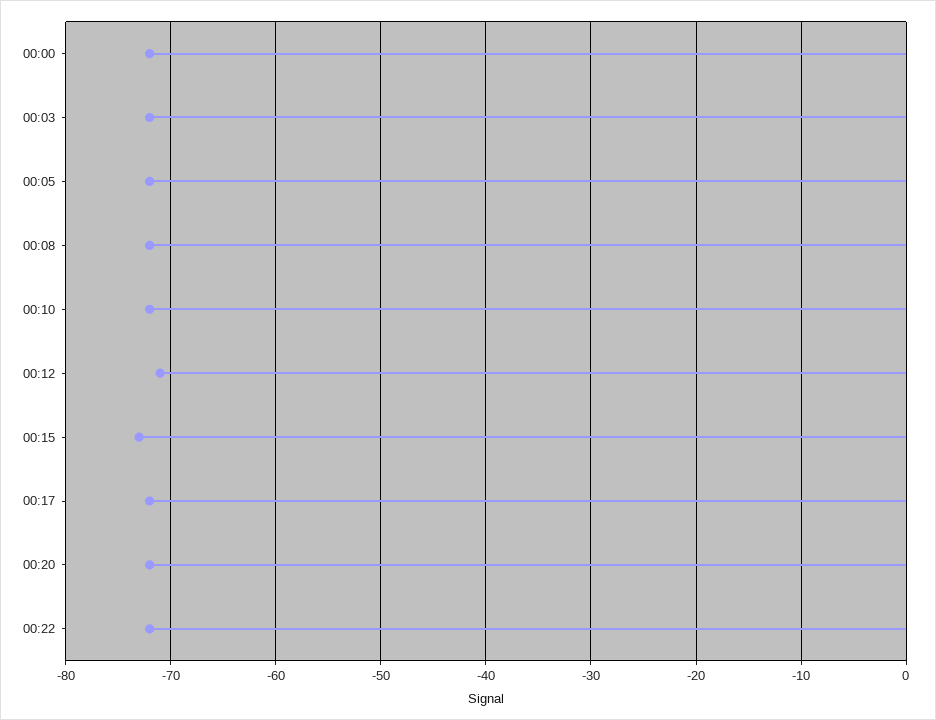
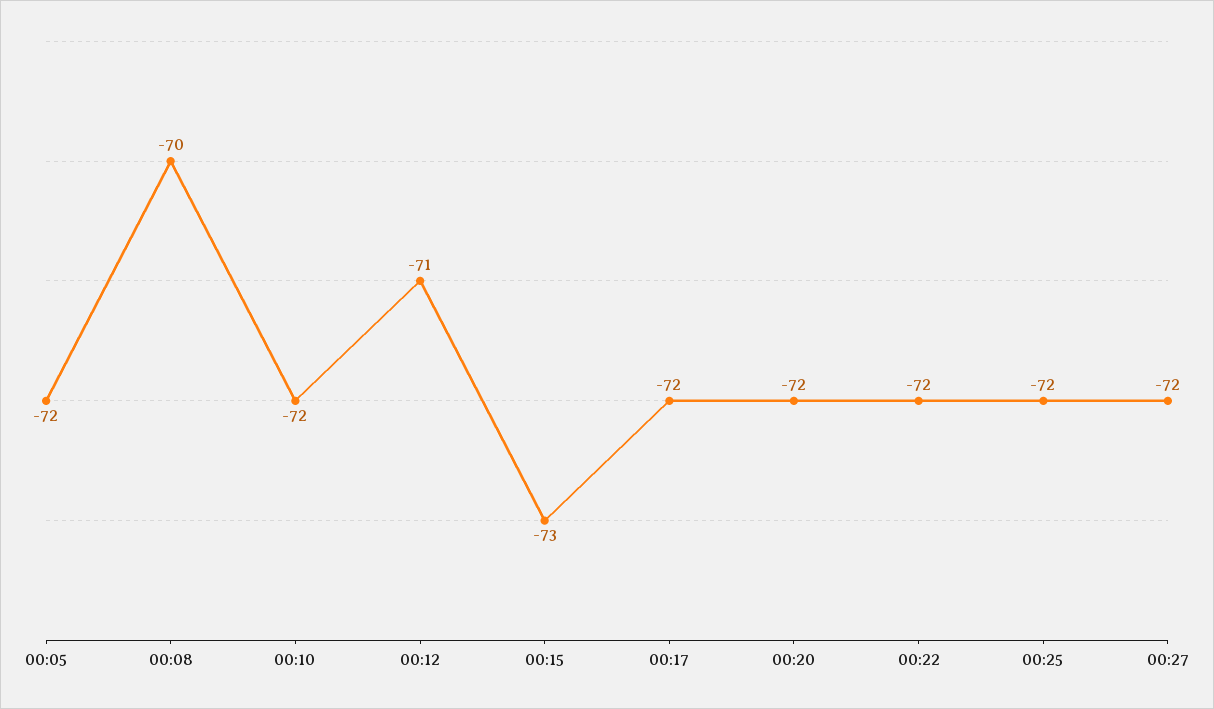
00:00: -72 -> none
00:03: -72 -> none
00:08: -72 -> -70
00:25: none -> -72
00:27: none -> -72

